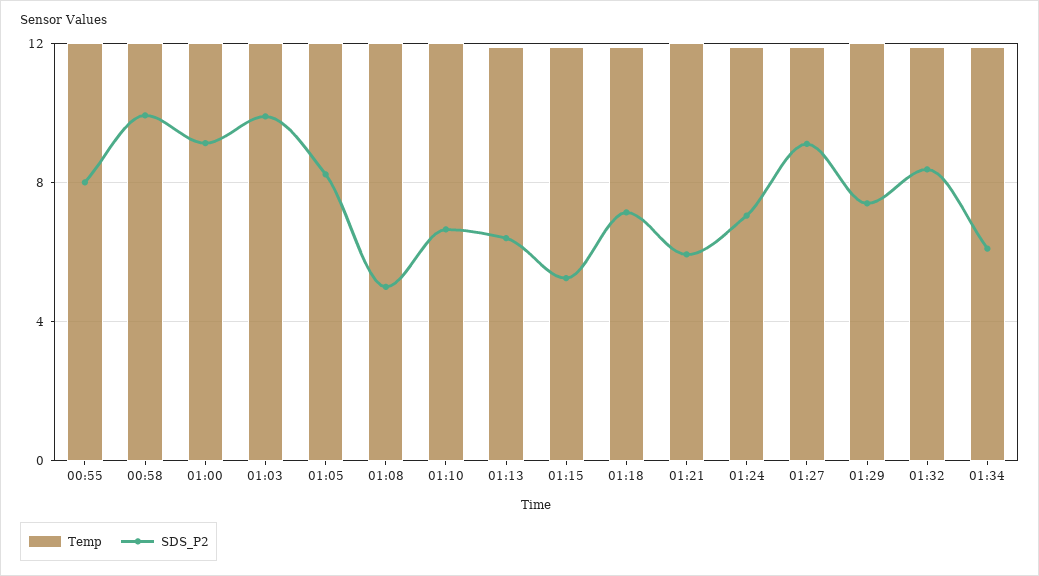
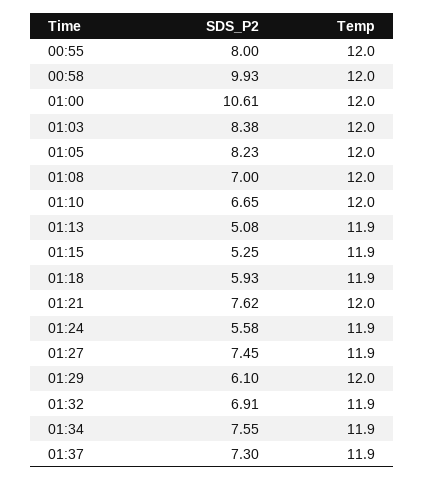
SDS_P2, 01:00: 9 -> 10.61
SDS_P2, 01:03: 10 -> 8.38
SDS_P2, 01:08: 5 -> 7
SDS_P2, 01:13: 6.5 -> 5.08
SDS_P2, 01:18: 7 -> 5.93
SDS_P2, 01:21: 6 -> 7.62
SDS_P2, 01:24: 7 -> 5.58
SDS_P2, 01:27: 9 -> 7.45
SDS_P2, 01:29: 7.5 -> 6.1
SDS_P2, 01:32: 8.5 -> 6.91
SDS_P2, 01:34: 6 -> 7.55
SDS_P2, 01:37: none -> 7.3
Temp, 01:37: none -> 11.9

